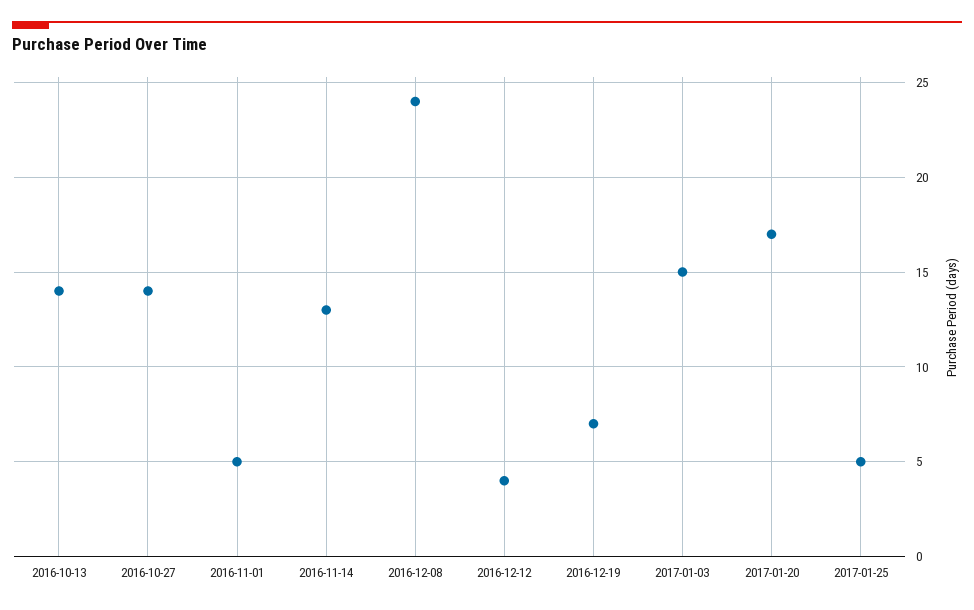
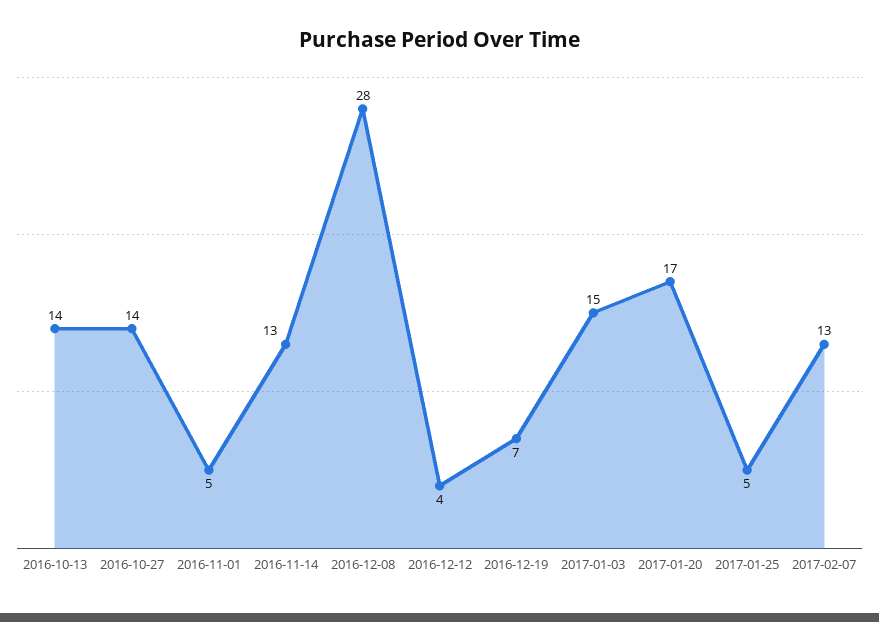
2016-12-08: 24 -> 28
2017-02-07: none -> 13

